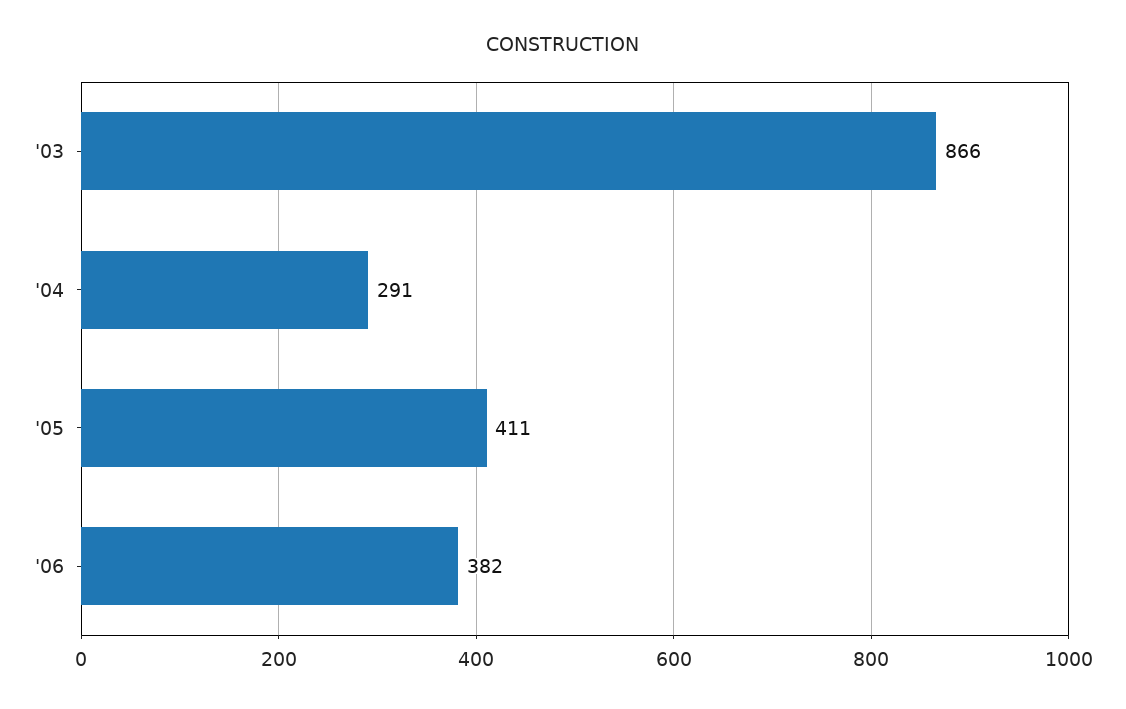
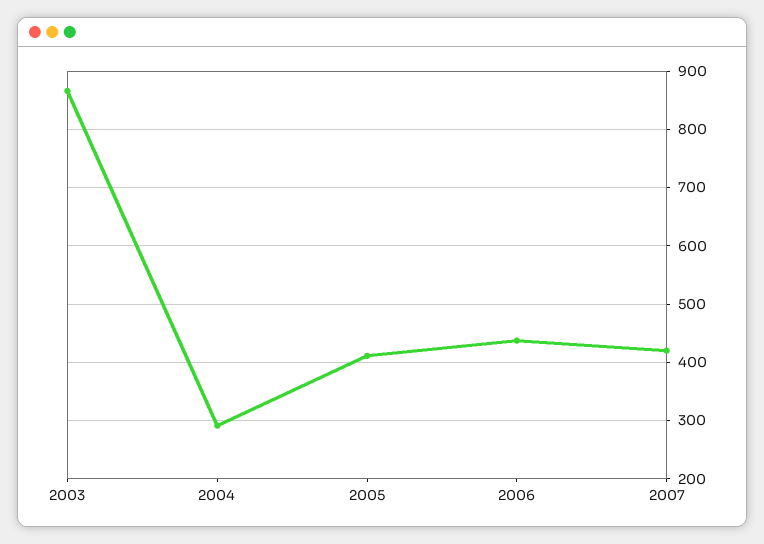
'06: 382 -> 440
2007: none -> 420

